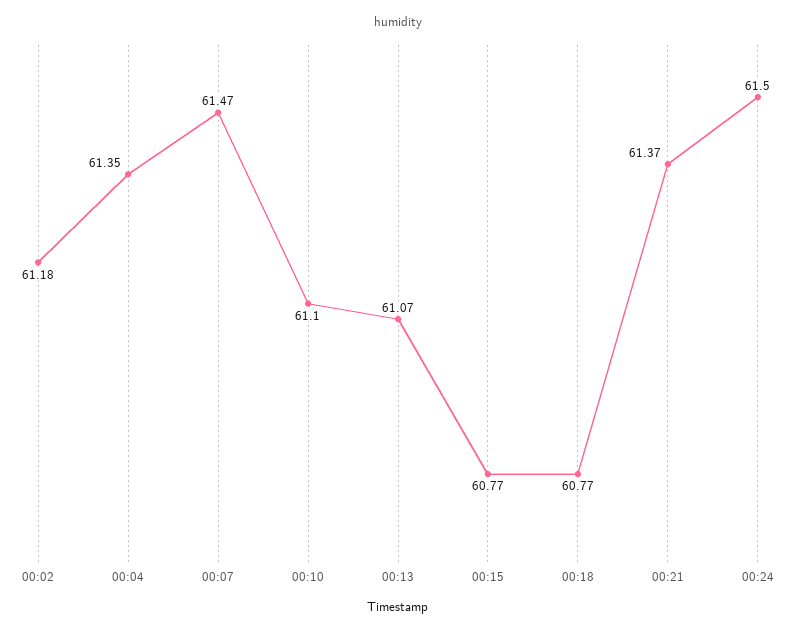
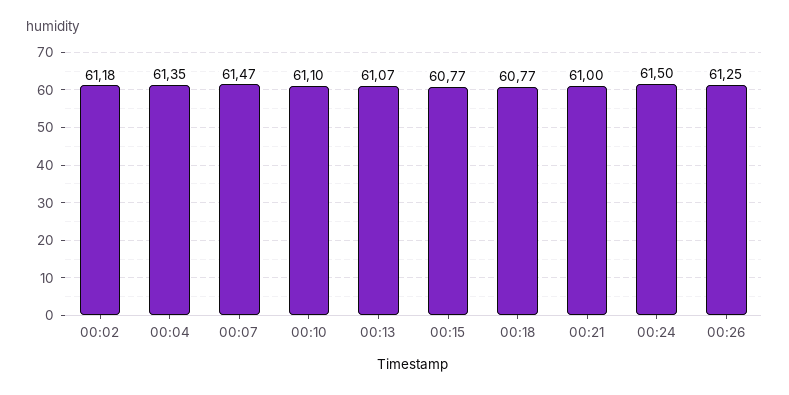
00:21: 61.37 -> 61
00:26: none -> 61.25

